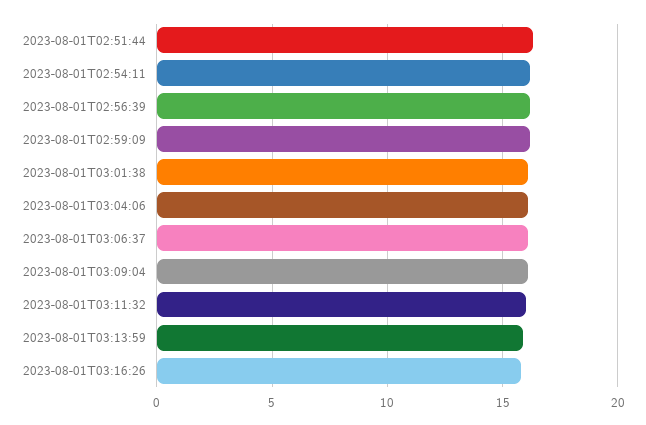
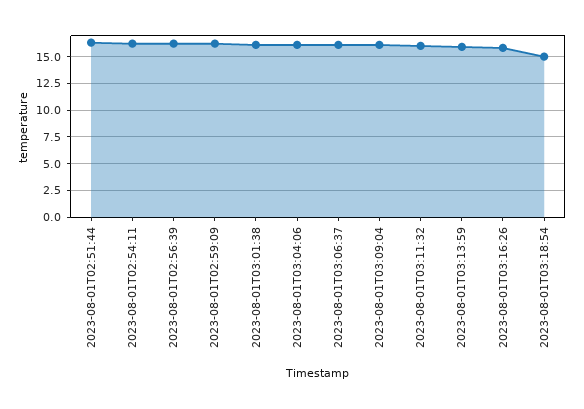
2023-08-01T03:18:54: none -> 15

